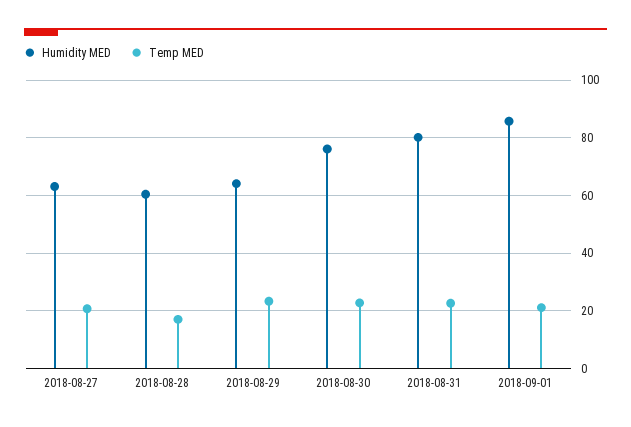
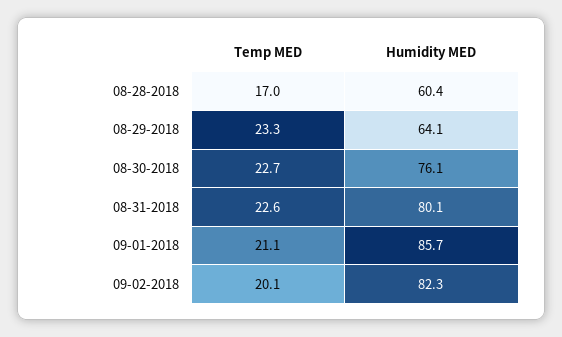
Humidity MED, 2018-08-27: 62.5 -> none
Temp MED, 2018-08-27: 20 -> none
Temp MED, 09-02-2018: none -> 20.1
Humidity MED, 09-02-2018: none -> 82.3

